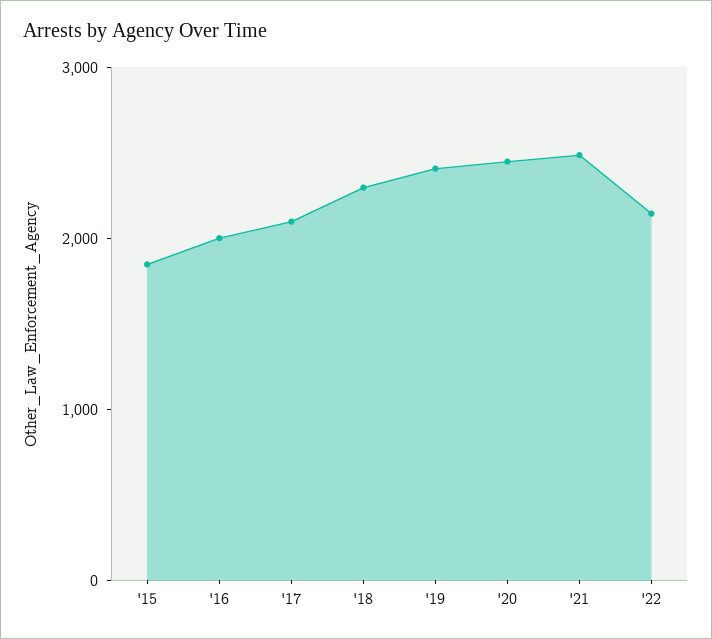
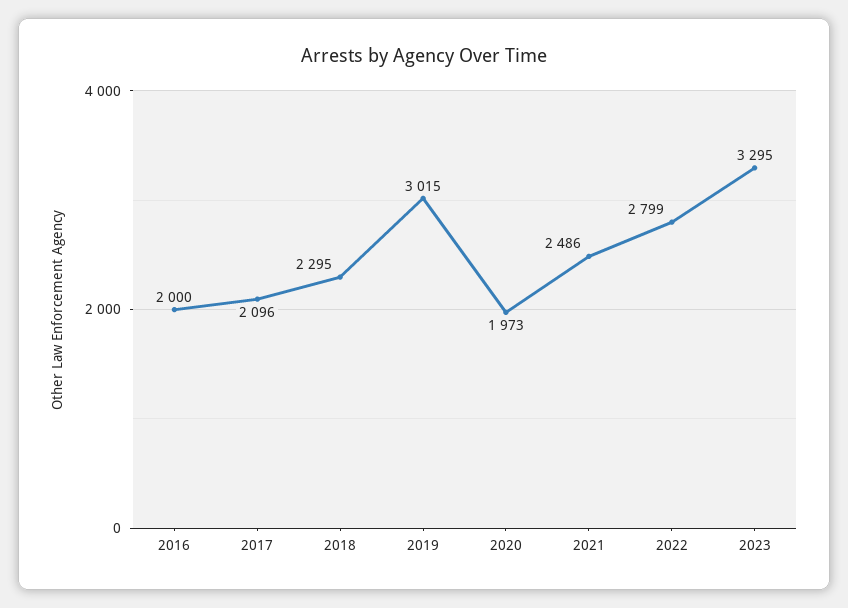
'15: 1800 -> none
'19: 2400 -> 3015
'20: 2400 -> 1973
'22: 2200 -> 2799
2023: none -> 3295

